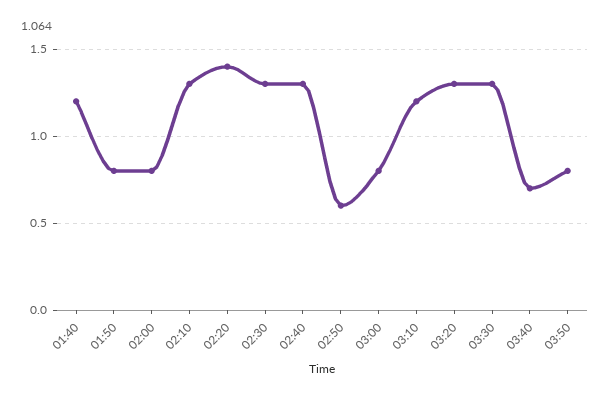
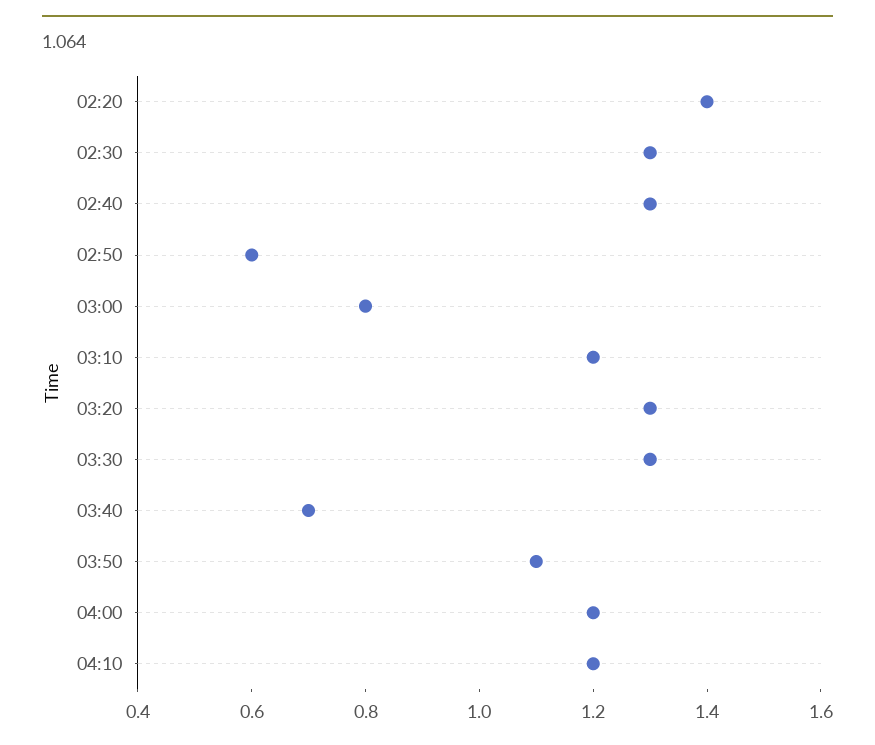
01:40: 1.2 -> none
01:50: 0.8 -> none
02:00: 0.8 -> none
02:10: 1.3 -> none
03:50: 0.8 -> 1.1
04:00: none -> 1.2
04:10: none -> 1.2

